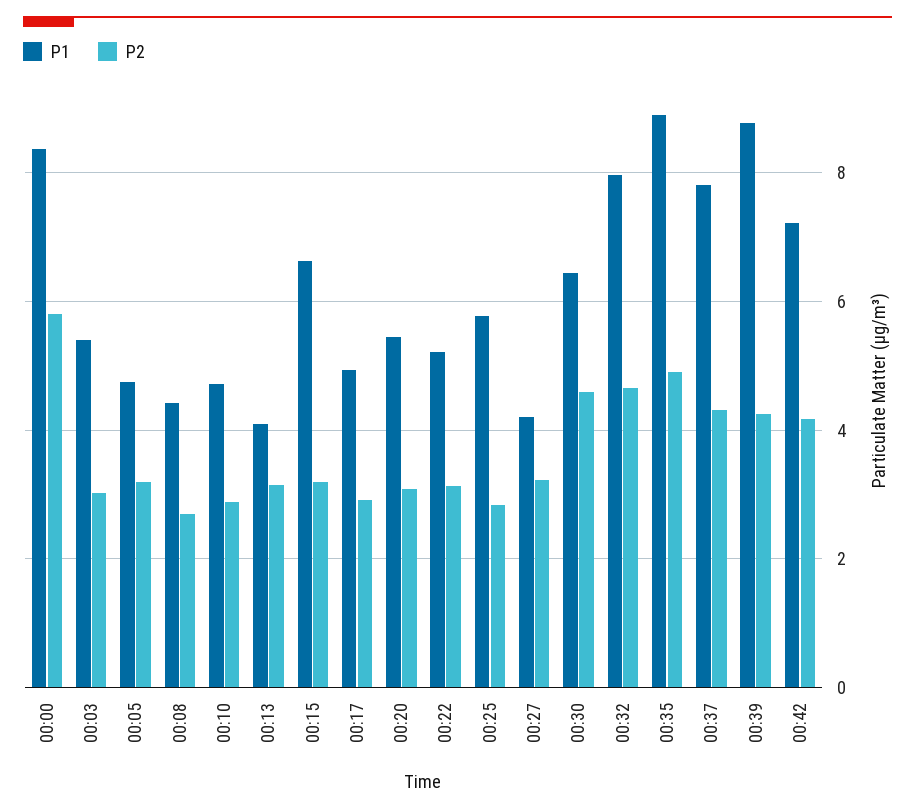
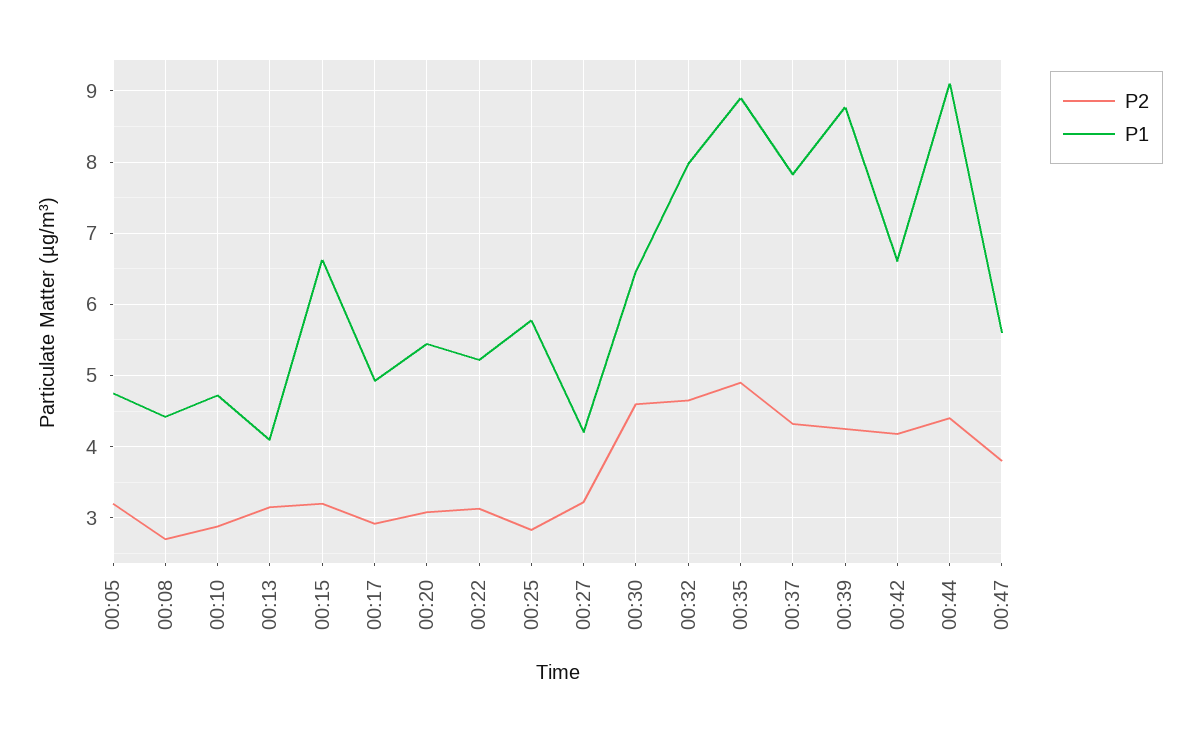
P1, 00:00: 8.4 -> none
P2, 00:00: 5.8 -> none
P1, 00:03: 5.4 -> none
P2, 00:03: 3 -> none
P1, 00:42: 7.2 -> 6.6
P2, 00:44: none -> 4.4
P1, 00:44: none -> 9.1
P2, 00:47: none -> 3.8
P1, 00:47: none -> 5.6

